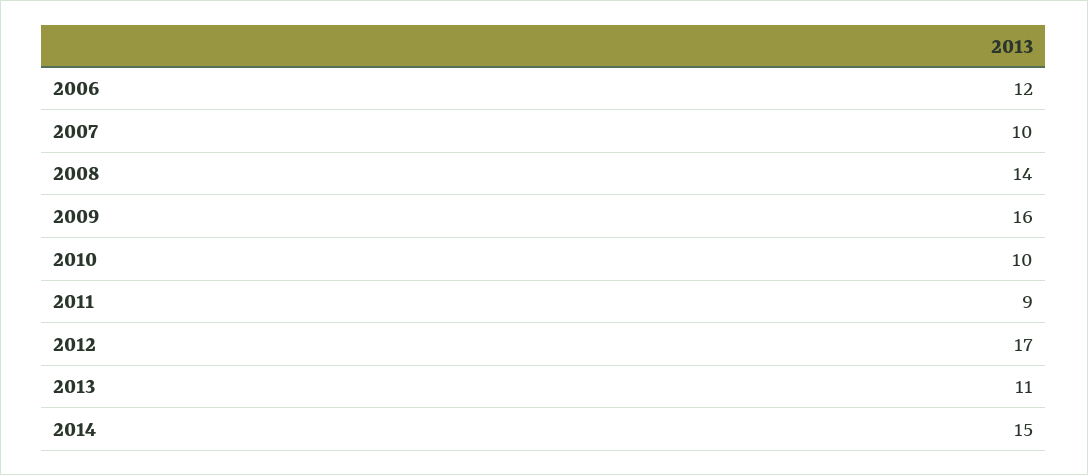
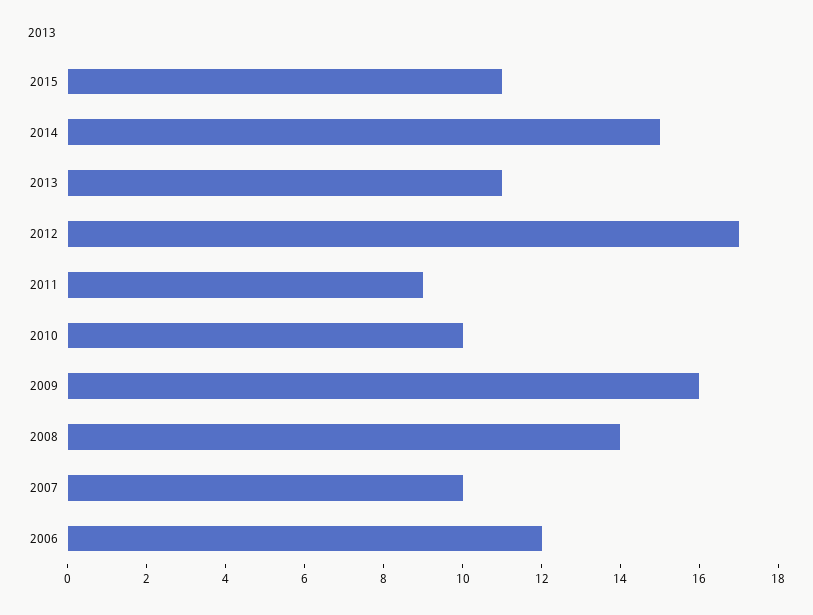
2015: none -> 11

